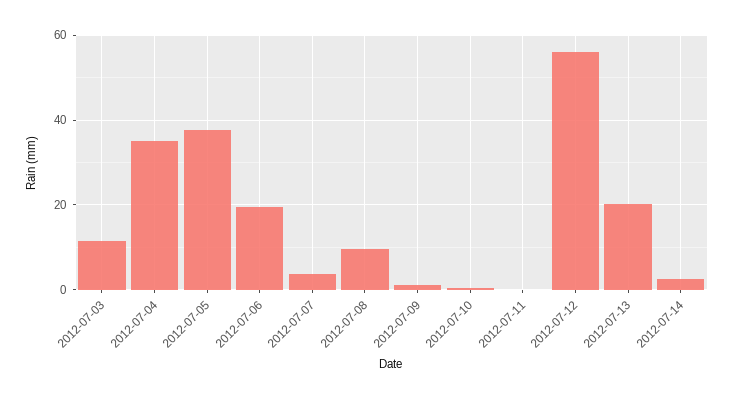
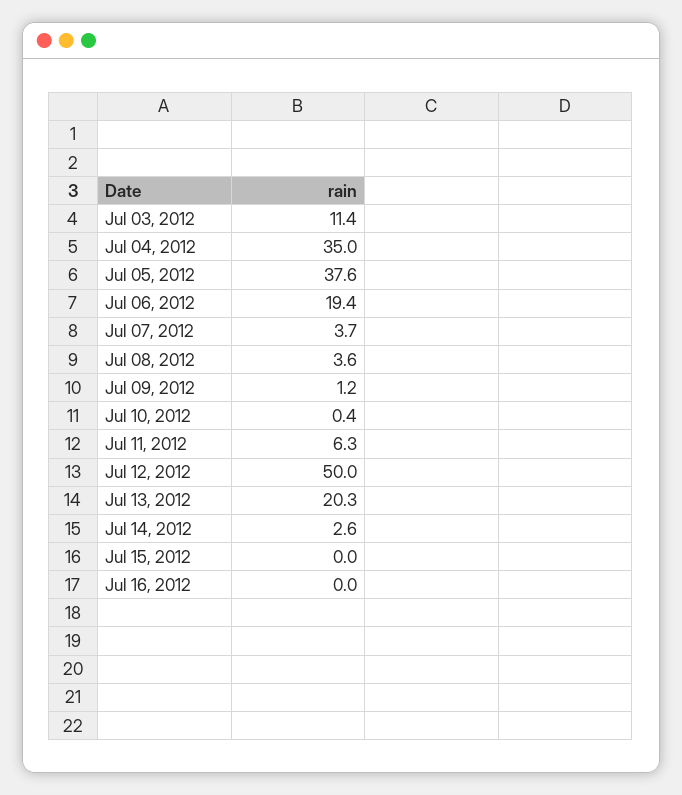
2012-07-08: 10 -> 3.6
2012-07-11: 0 -> 6.3
2012-07-12: 56 -> 50
Jul 15, 2012: none -> 0
Jul 16, 2012: none -> 0

